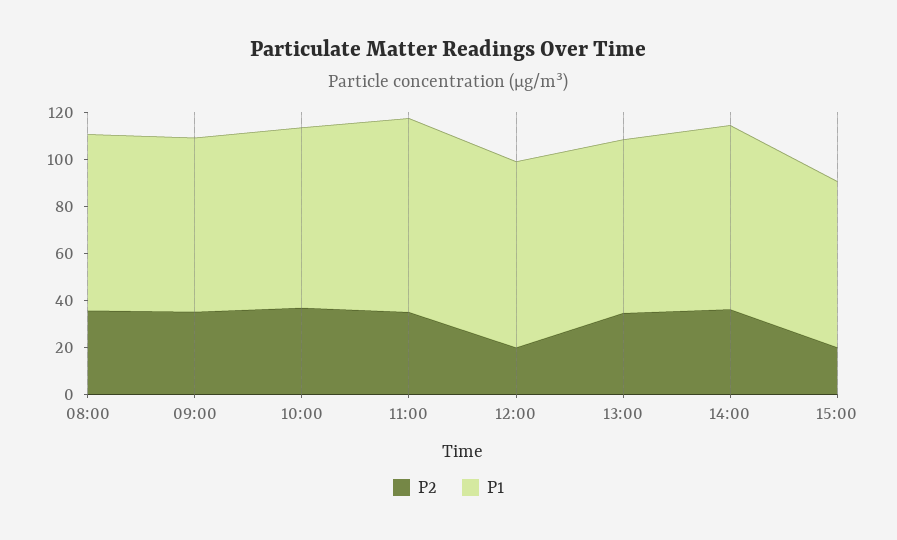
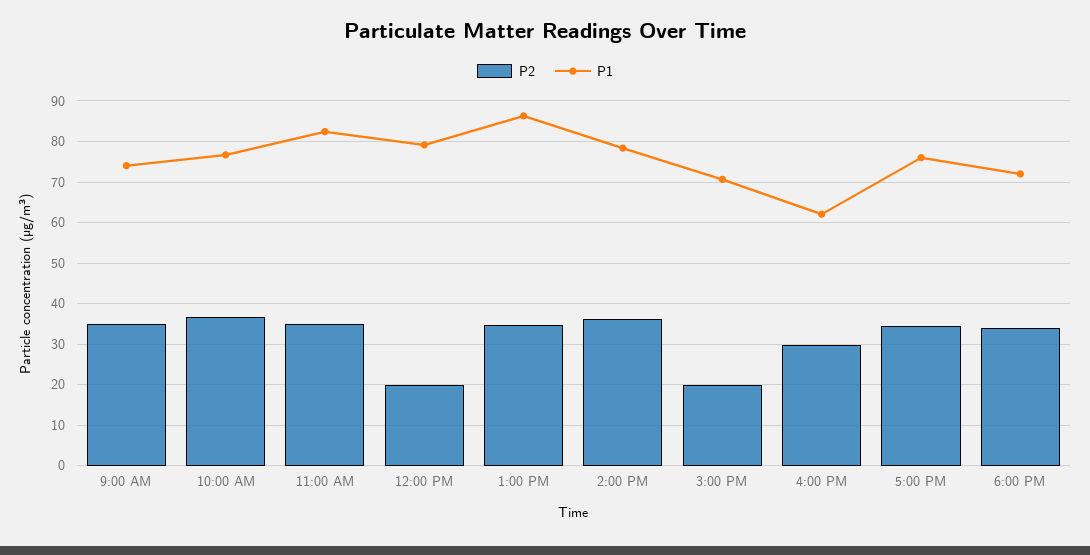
P2, 08:00: 35 -> none
P1, 08:00: 75 -> none
P1, 13:00: 75 -> 86
P2, 4:00 PM: none -> 30
P1, 4:00 PM: none -> 62
P2, 5:00 PM: none -> 34
P1, 5:00 PM: none -> 76
P2, 6:00 PM: none -> 34
P1, 6:00 PM: none -> 72

